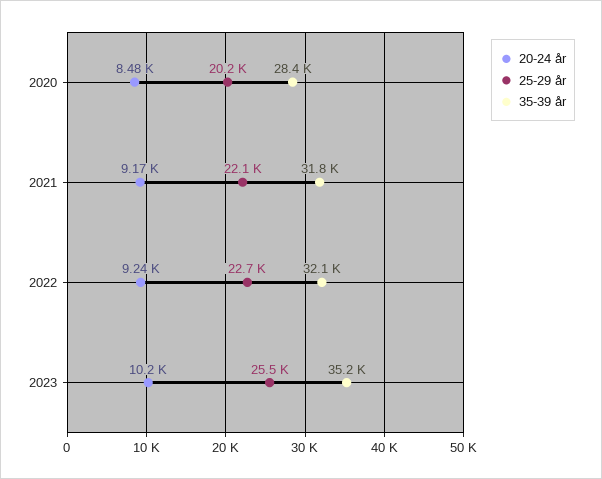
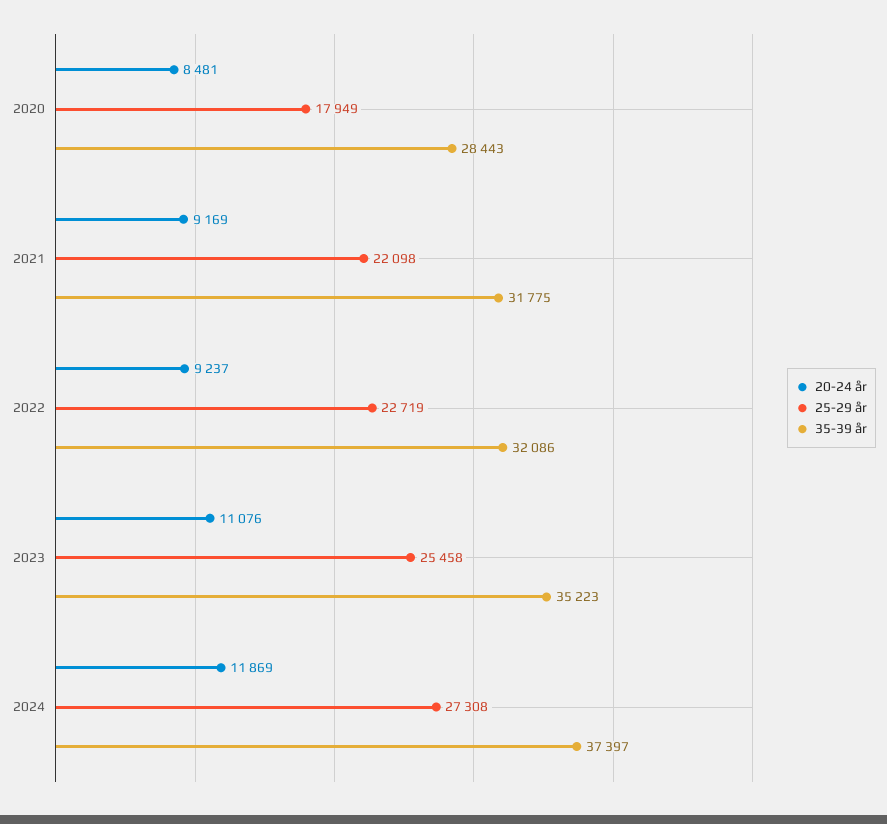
25-29 år, 2020: 20200 -> 17949
20-24 år, 2023: 10200 -> 11076
20-24 år, 2024: none -> 11869
25-29 år, 2024: none -> 27308
35-39 år, 2024: none -> 37397

